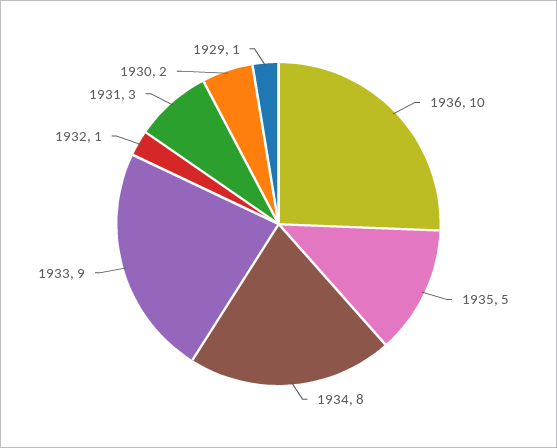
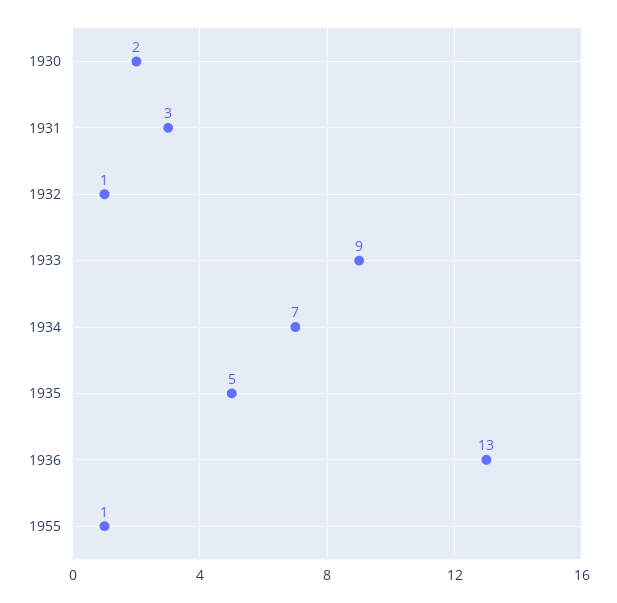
1936: 10 -> 13
1934: 8 -> 7
1929: 1 -> none
1955: none -> 1

